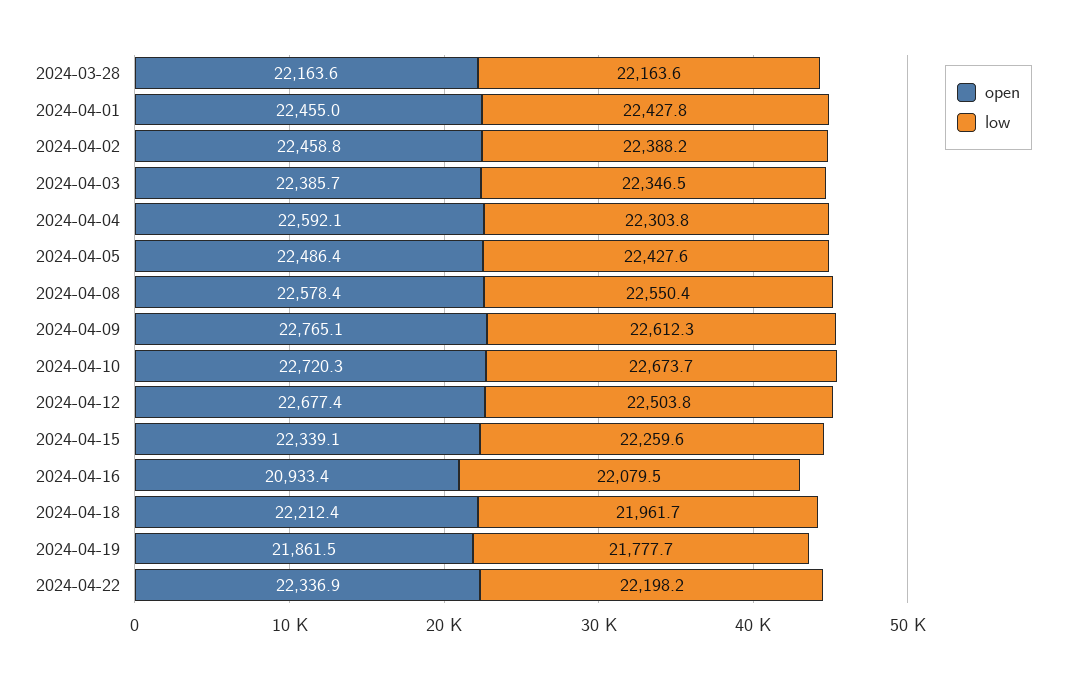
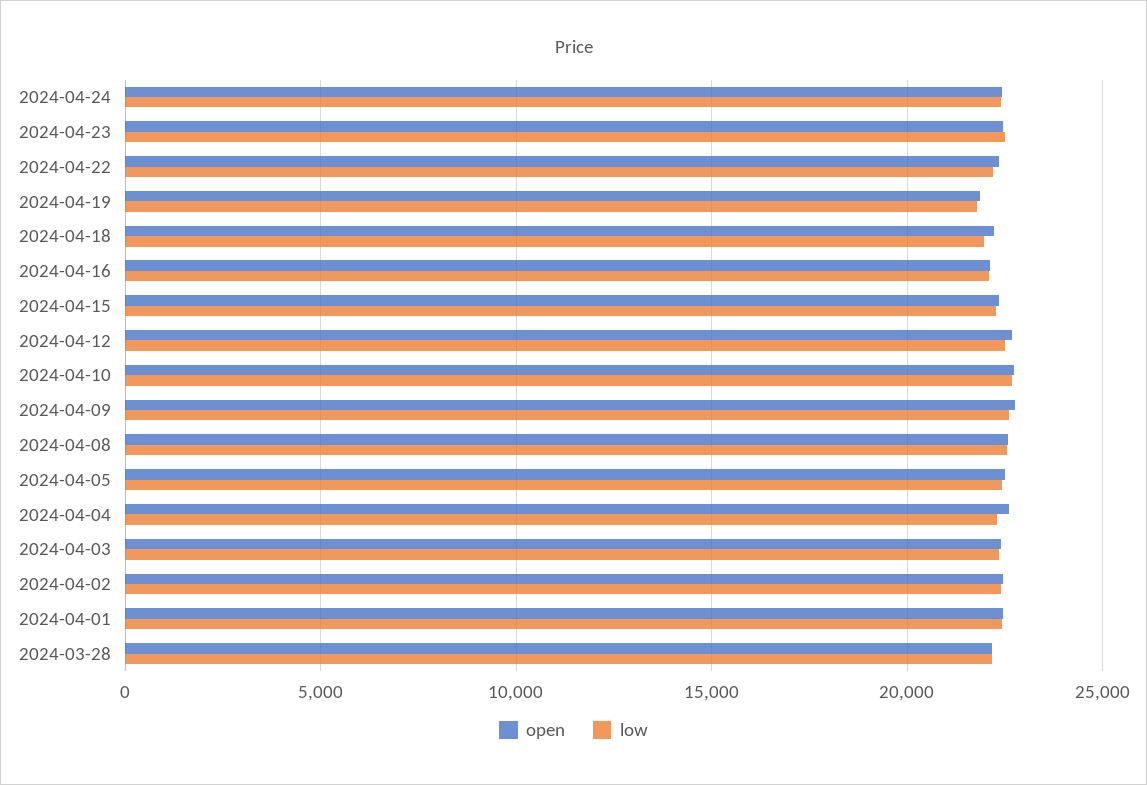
open, 2024-04-16: 20933.4 -> 22000
open, 2024-04-24: none -> 22500
low, 2024-04-24: none -> 22500
open, 2024-04-23: none -> 22500
low, 2024-04-23: none -> 22500

